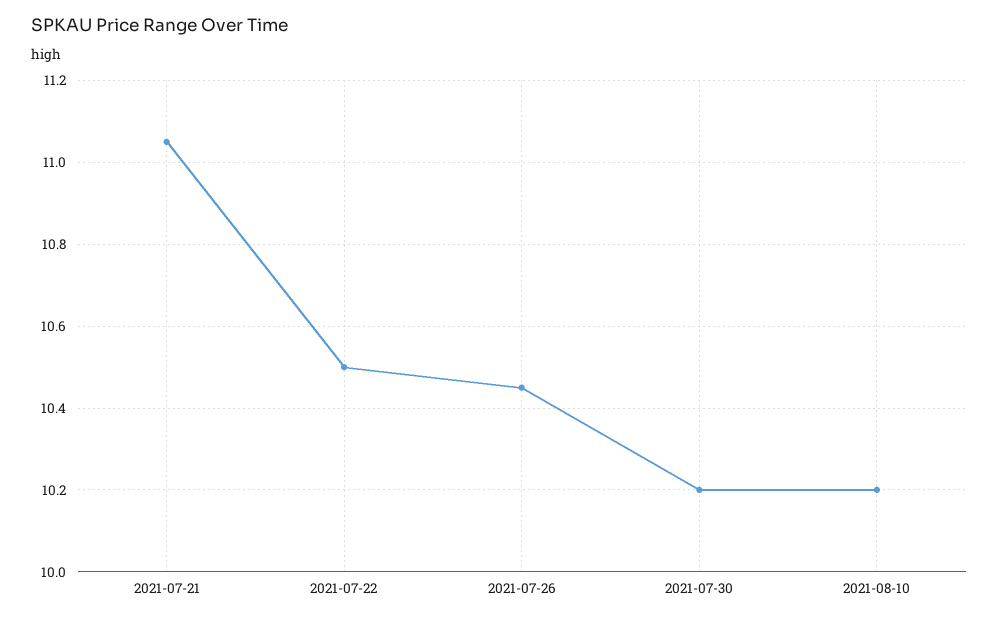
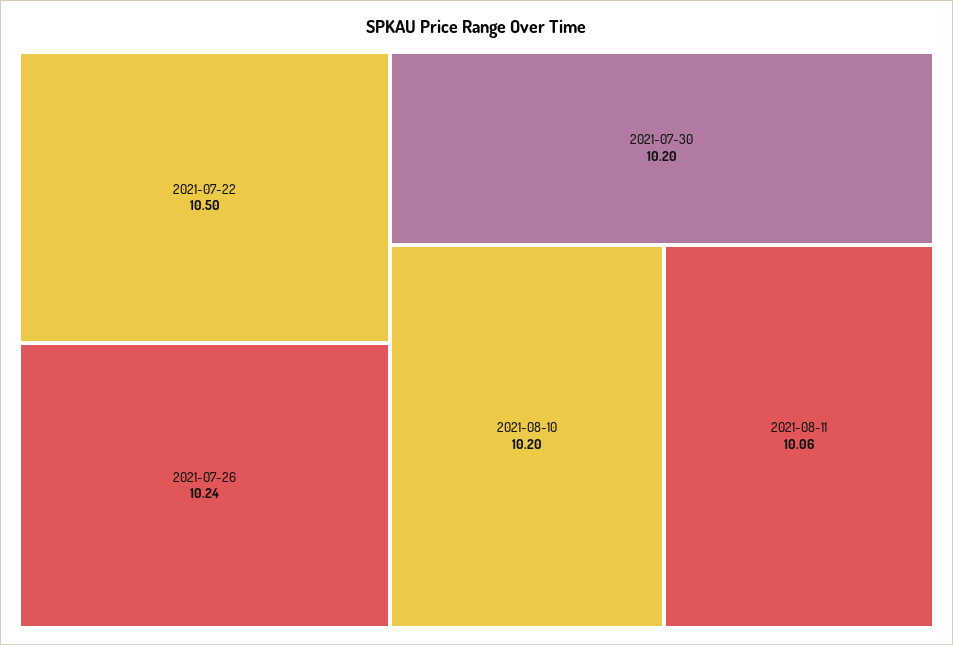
2021-07-21: 11.05 -> none
2021-07-26: 10.45 -> 10.24
2021-08-11: none -> 10.06

